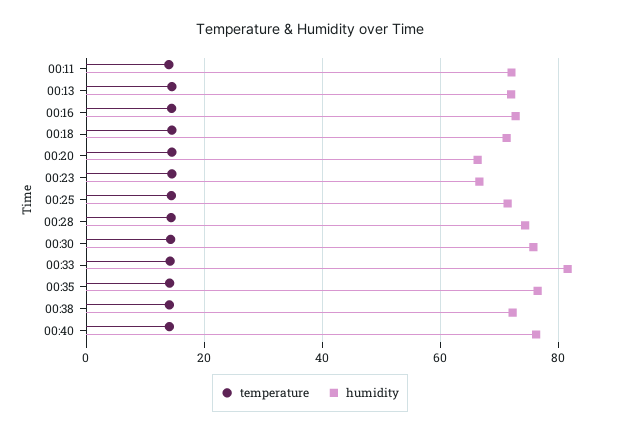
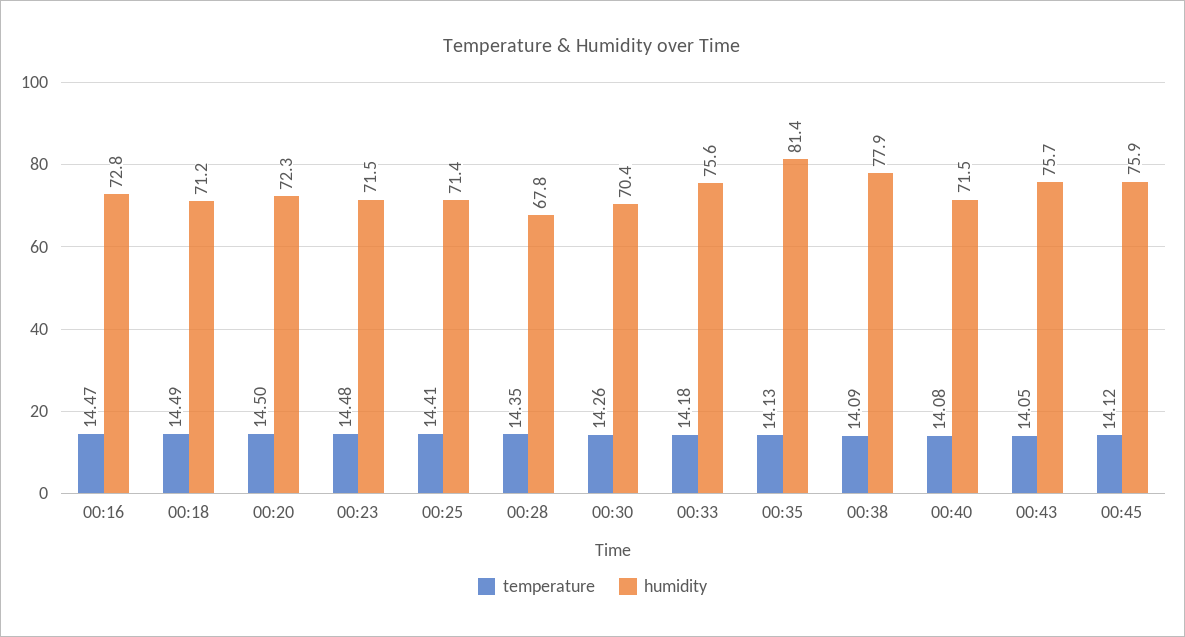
temperature, 00:11: 14 -> none
humidity, 00:11: 72 -> none
temperature, 00:13: 14 -> none
humidity, 00:13: 72 -> none
humidity, 00:20: 66 -> 72.3
humidity, 00:23: 66 -> 71.5
humidity, 00:28: 74 -> 67.8
humidity, 00:30: 76 -> 70.4
humidity, 00:33: 82 -> 75.6
humidity, 00:35: 76 -> 81.4
humidity, 00:38: 72 -> 77.9
humidity, 00:40: 76 -> 71.5
temperature, 00:43: none -> 14.05
humidity, 00:43: none -> 75.7
temperature, 00:45: none -> 14.12
humidity, 00:45: none -> 75.9

